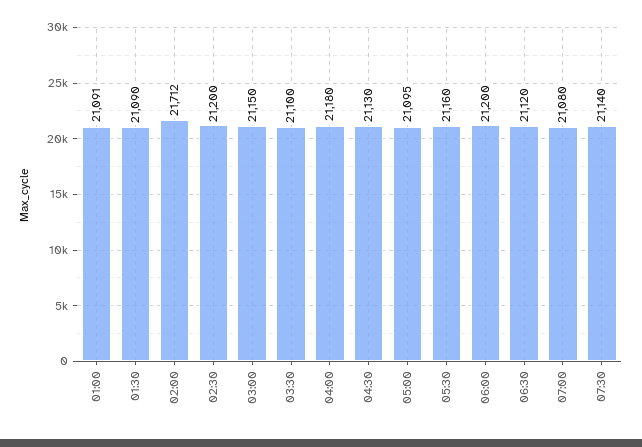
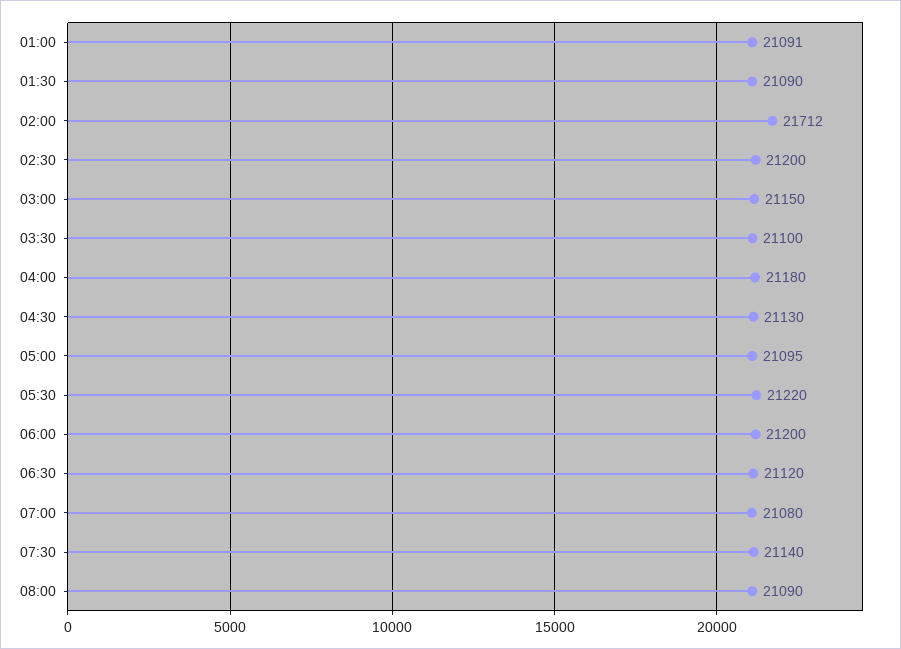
05:30: 21160 -> 21220
08:00: none -> 21090

